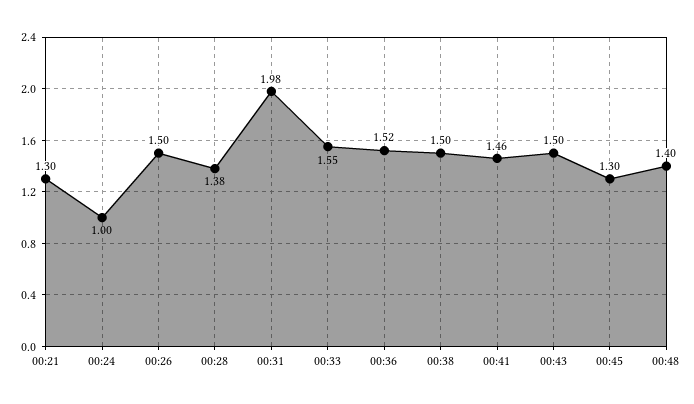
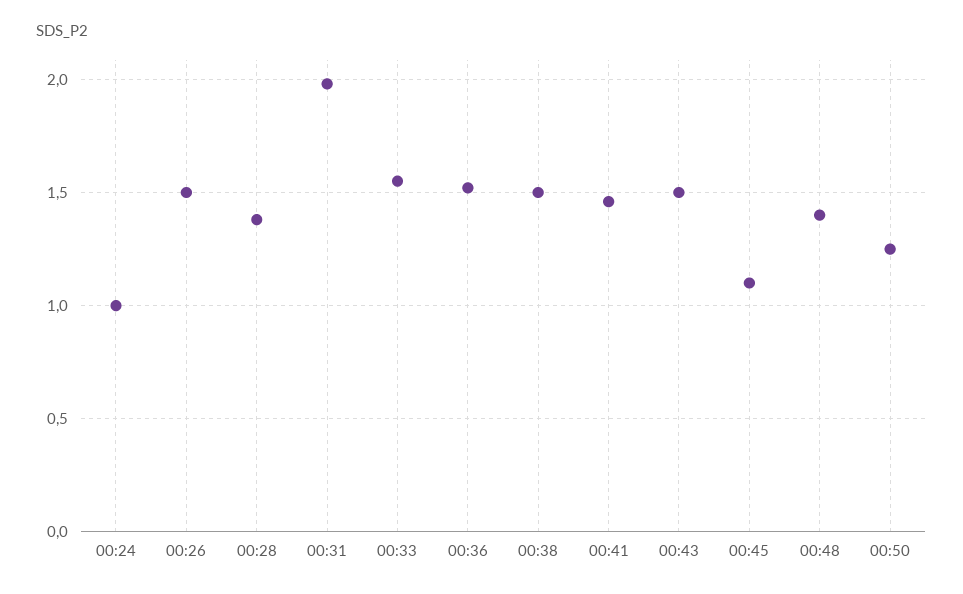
00:21: 1.3 -> none
00:45: 1.3 -> 1.1
00:50: none -> 1.25

